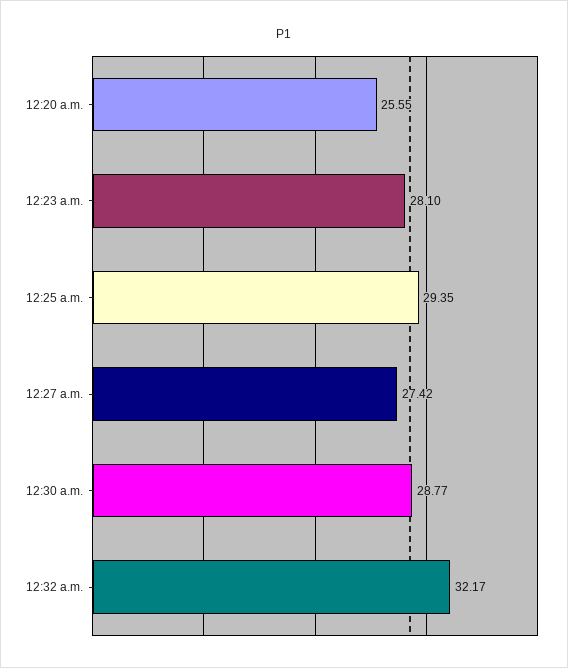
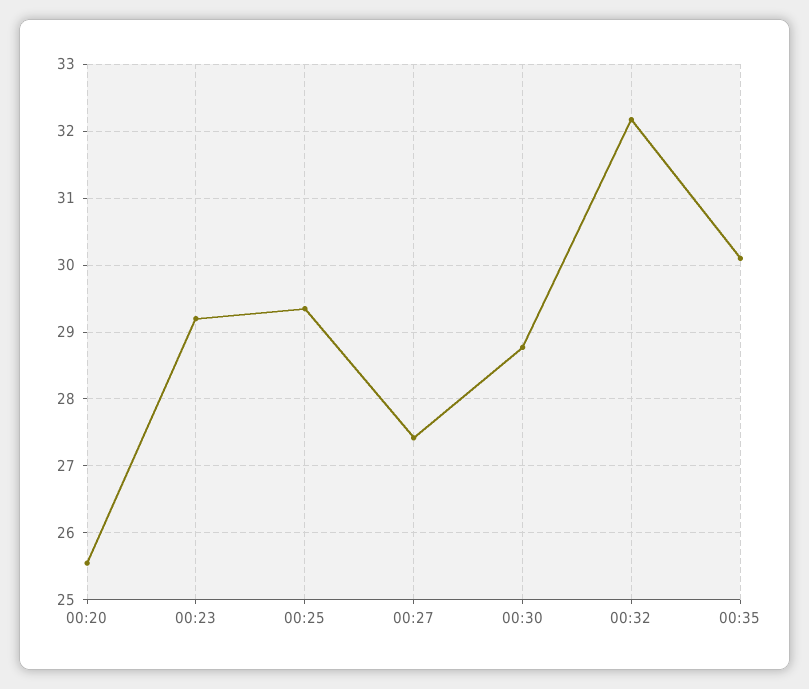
12:23 a.m.: 28.1 -> 29.2
00:35: none -> 30.1

